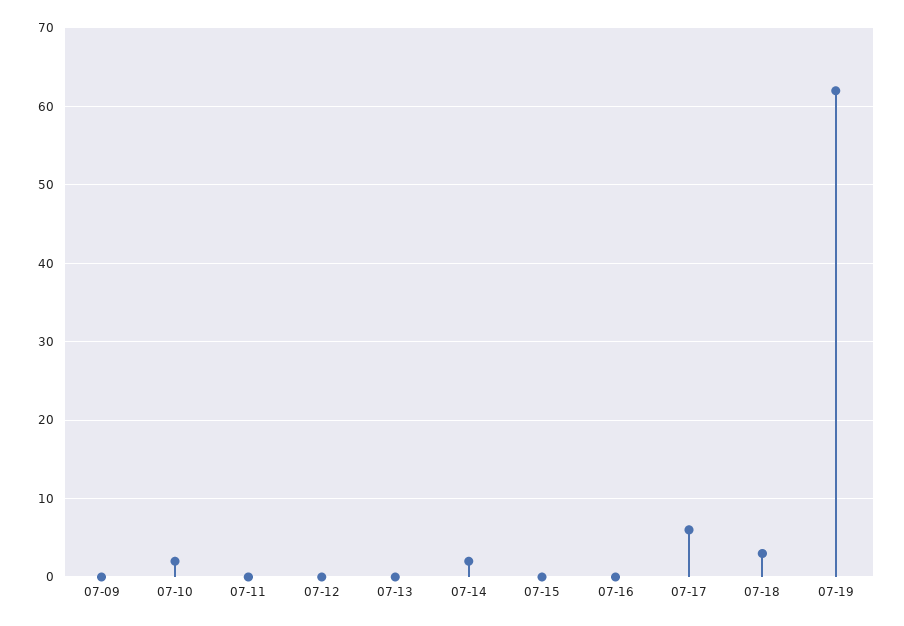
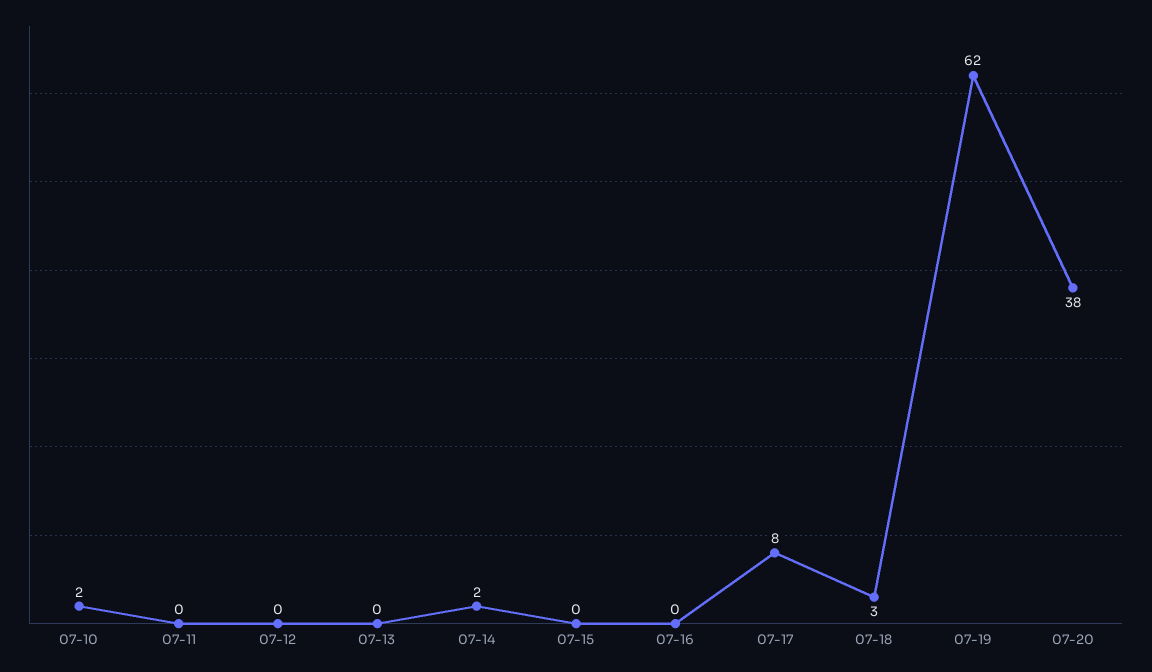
07-09: 0 -> none
07-17: 6 -> 8
07-20: none -> 38

